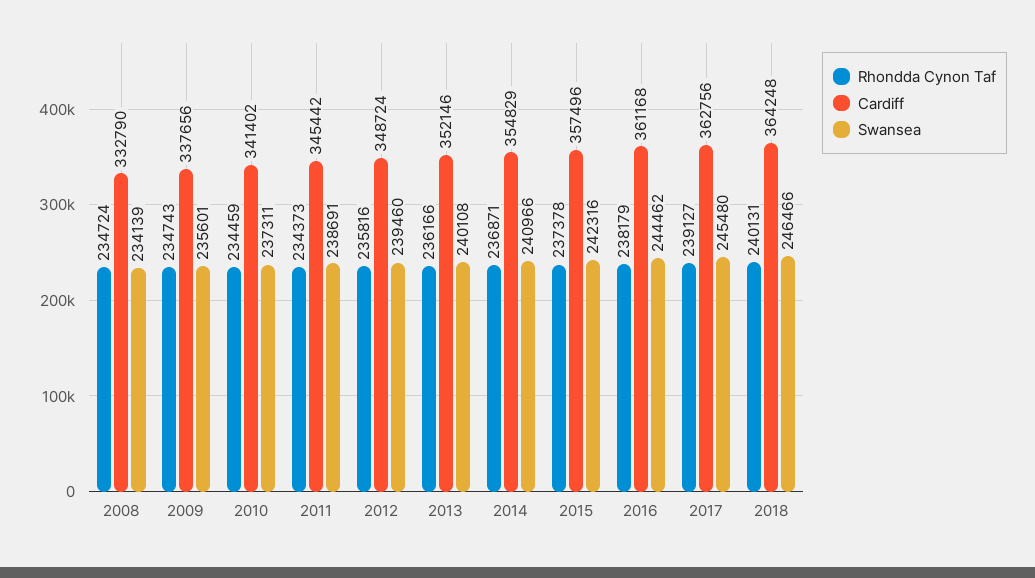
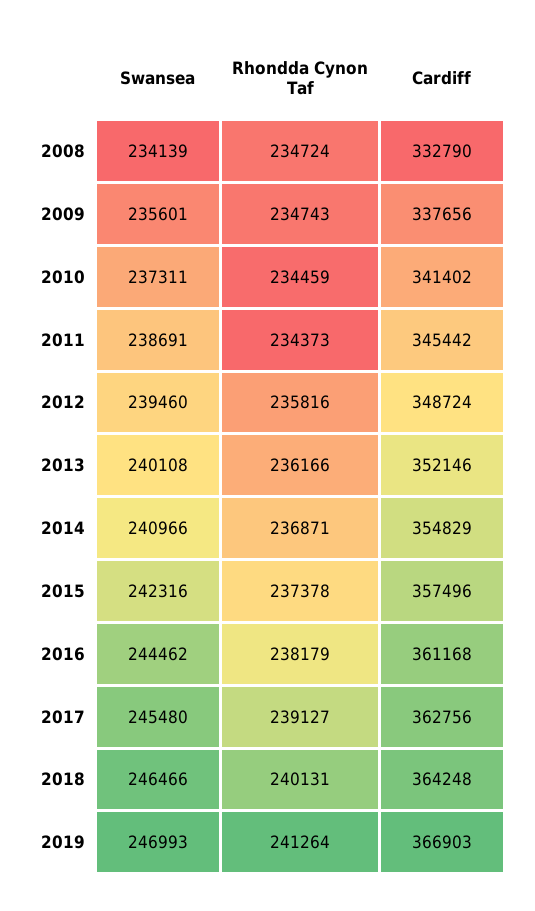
Swansea, 2019: none -> 246993
Rhondda Cynon Taf, 2019: none -> 241264
Cardiff, 2019: none -> 366903

